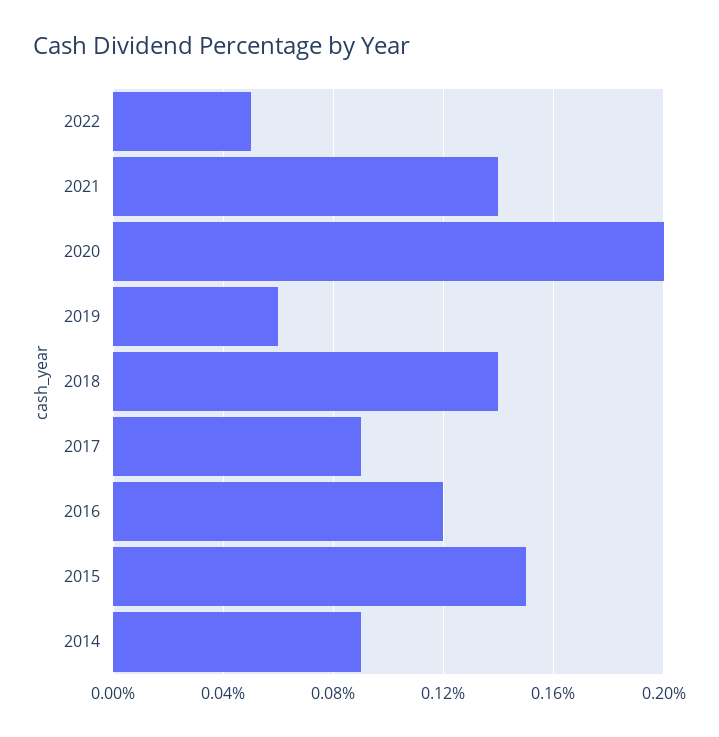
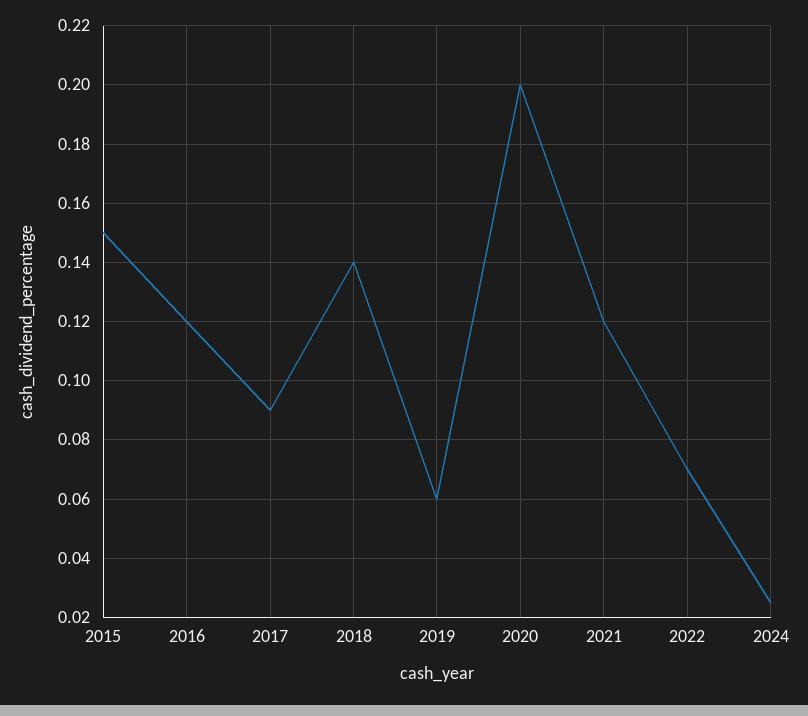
2022: 0.05 -> 0.07
2021: 0.14 -> 0.12
2014: 0.09 -> none
2024: none -> 0.025

